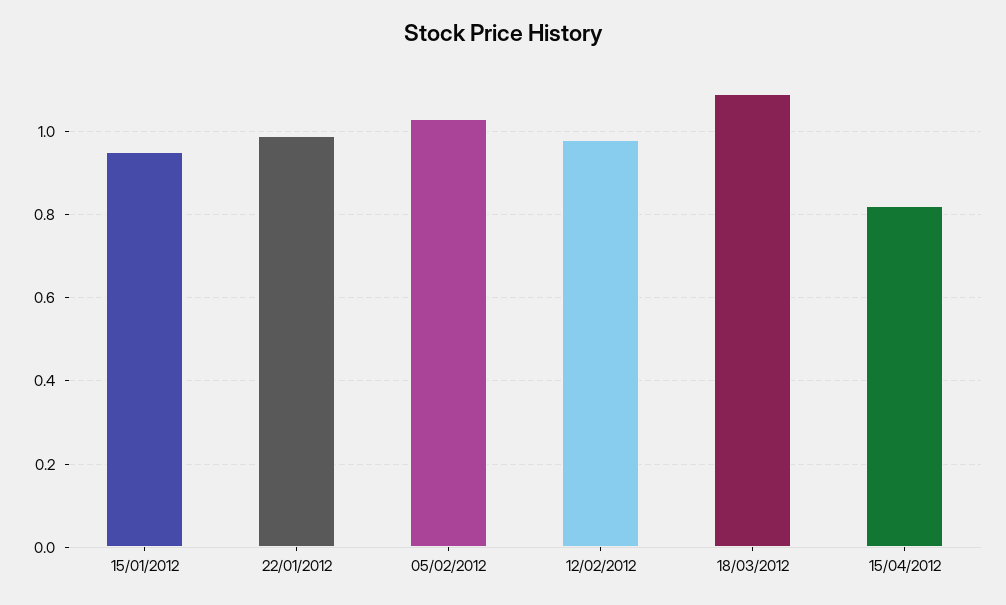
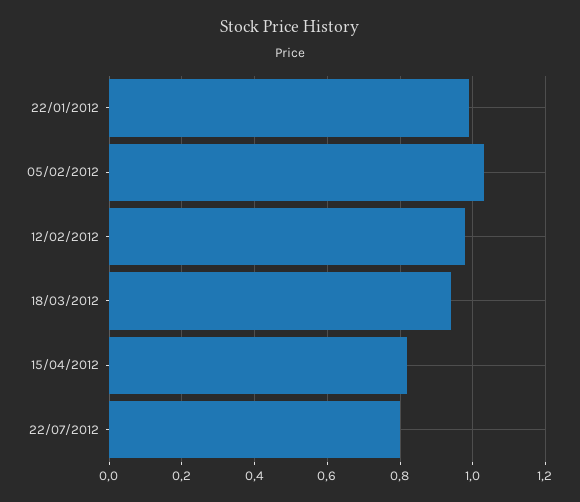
15/01/2012: 0.95 -> none
18/03/2012: 1.1 -> 0.95
22/07/2012: none -> 0.8

